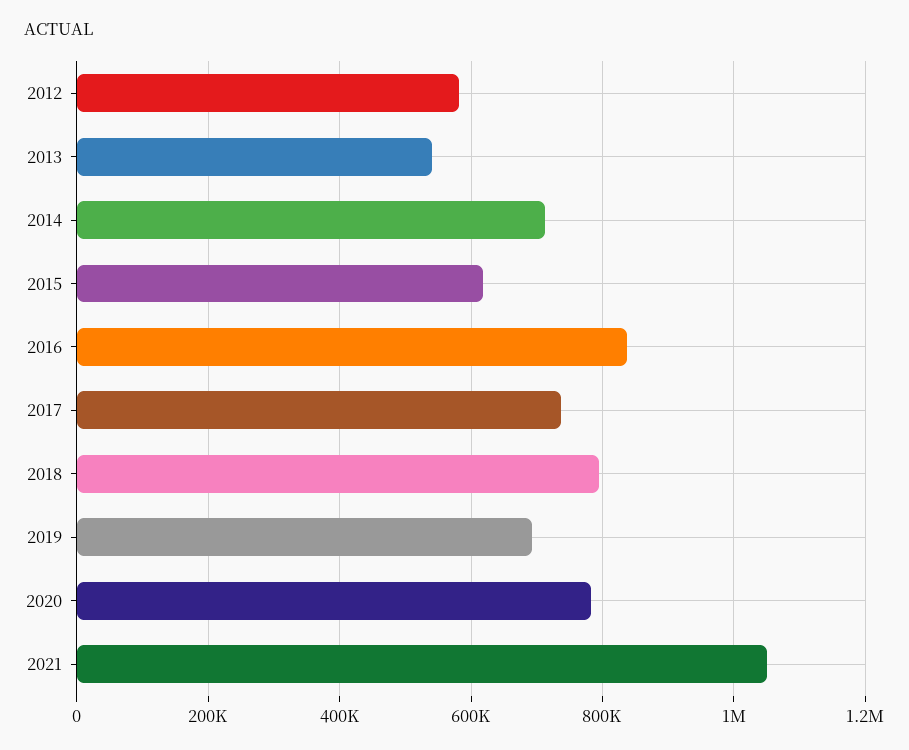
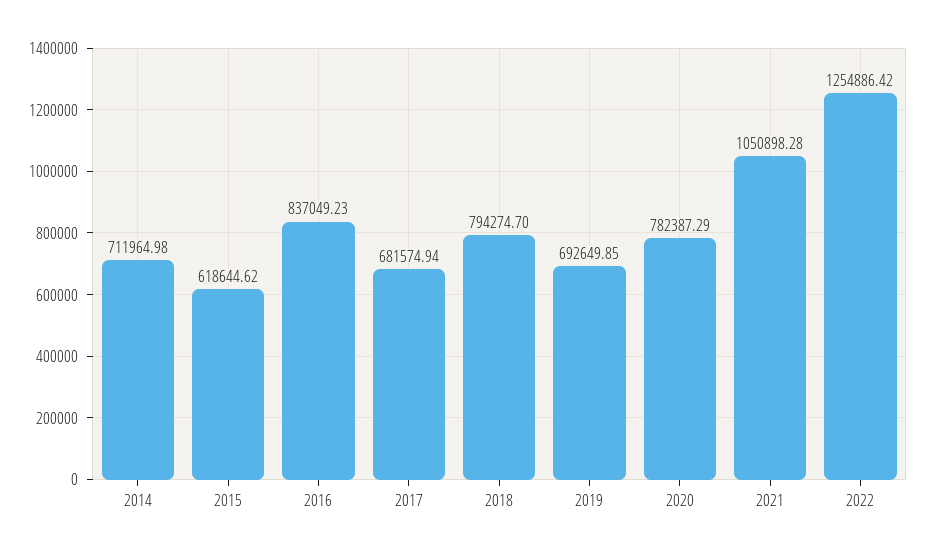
2012: 580000 -> none
2013: 540000 -> none
2017: 740000 -> 681574.94
2022: none -> 1254886.42

